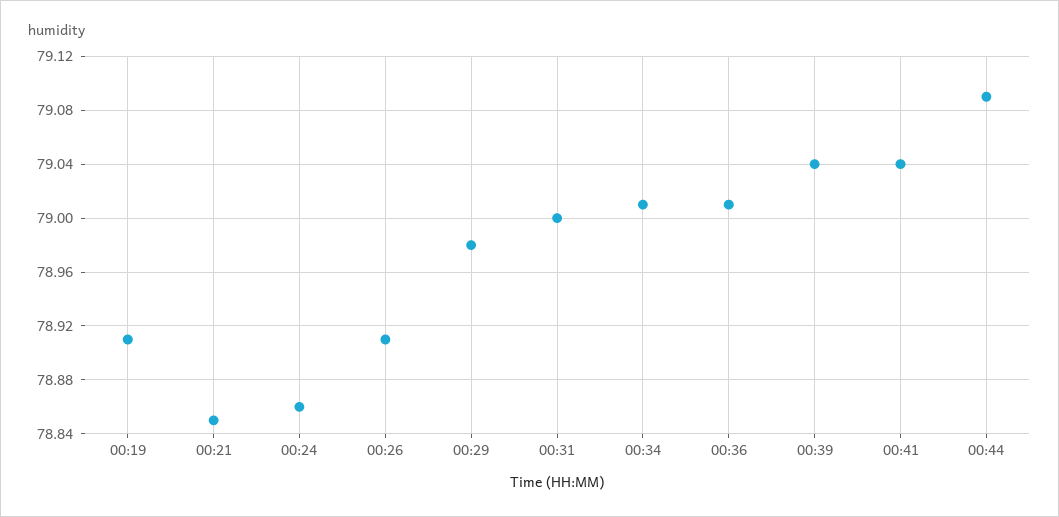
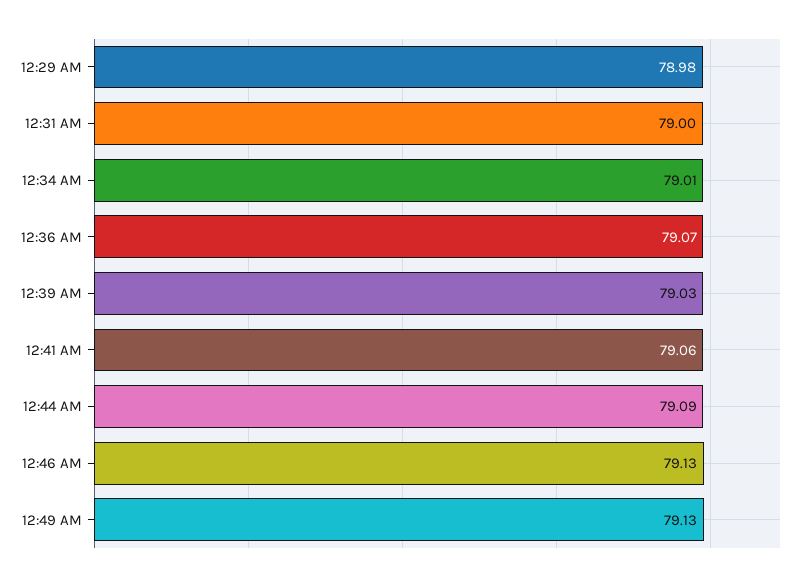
00:19: 78.91 -> none
00:21: 78.85 -> none
00:24: 78.86 -> none
00:26: 78.91 -> none
00:36: 79.01 -> 79.07
00:39: 79.04 -> 79.03
00:41: 79.04 -> 79.06
12:46 AM: none -> 79.13
12:49 AM: none -> 79.13

